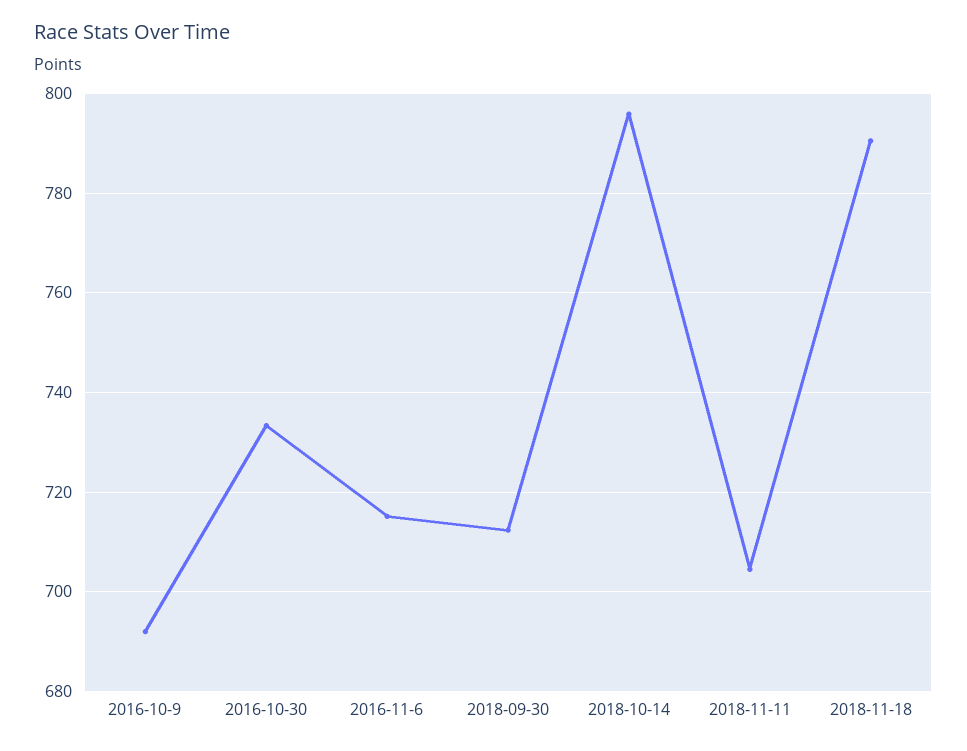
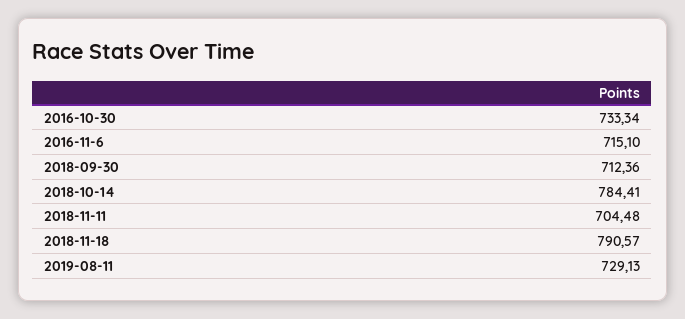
2016-10-9: 692 -> none
2018-10-14: 796 -> 784.41
2019-08-11: none -> 729.13

